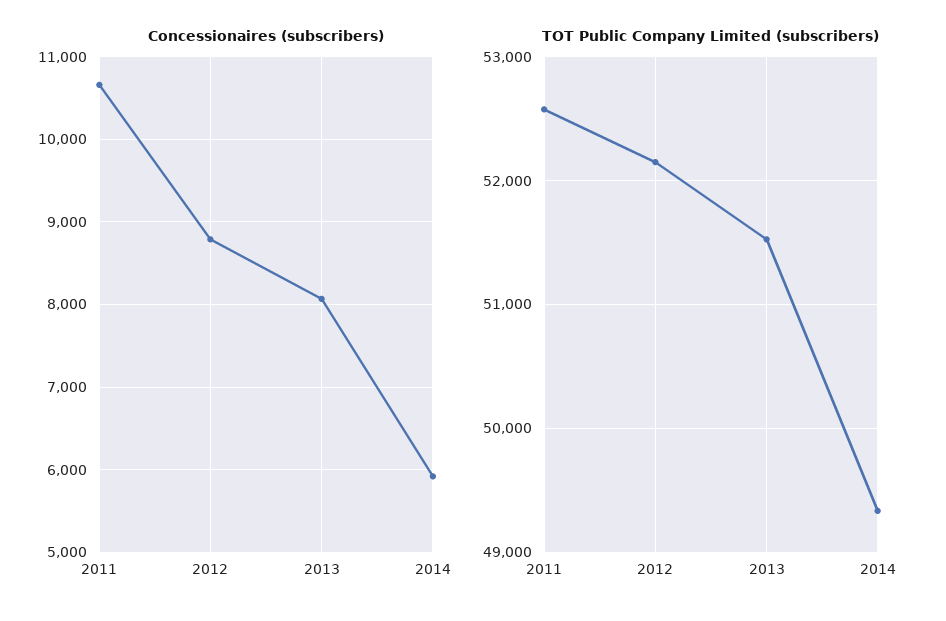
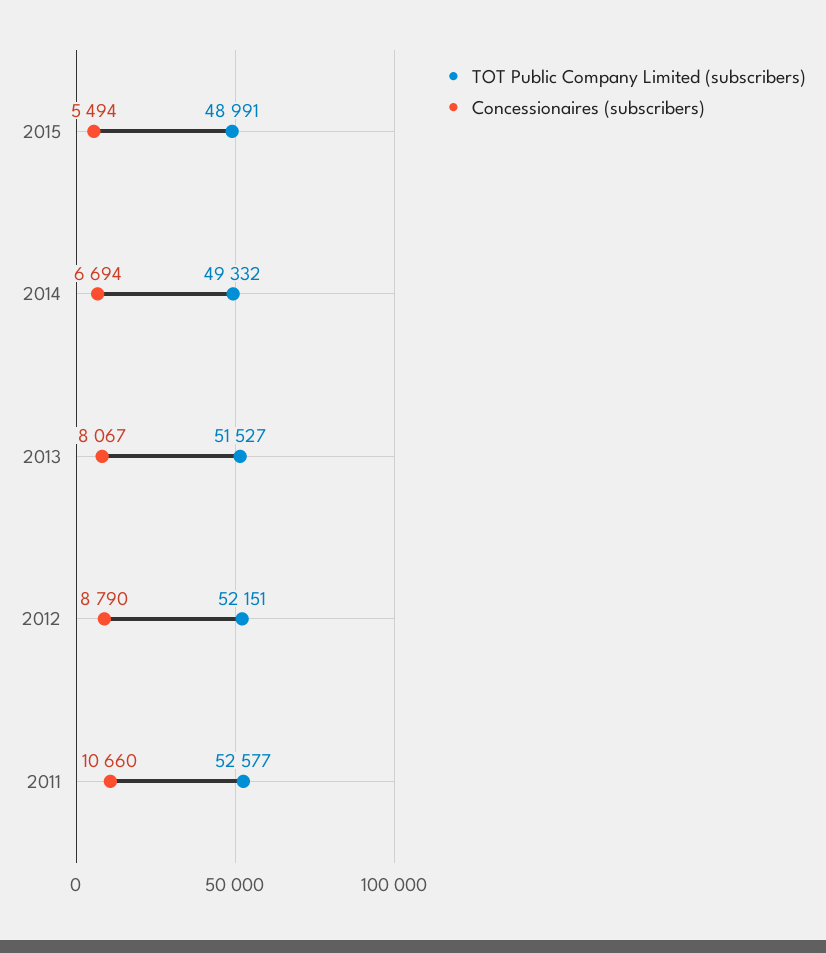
Concessionaires (subscribers), 2014: 5900 -> 6694
TOT Public Company Limited (subscribers), 2015: none -> 48991
Concessionaires (subscribers), 2015: none -> 5494

